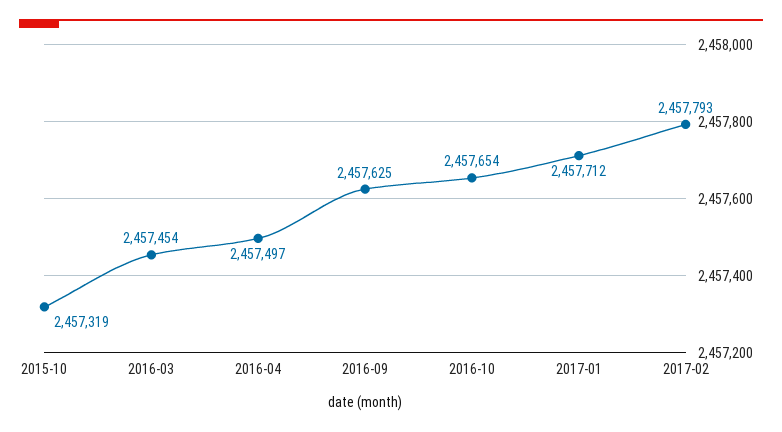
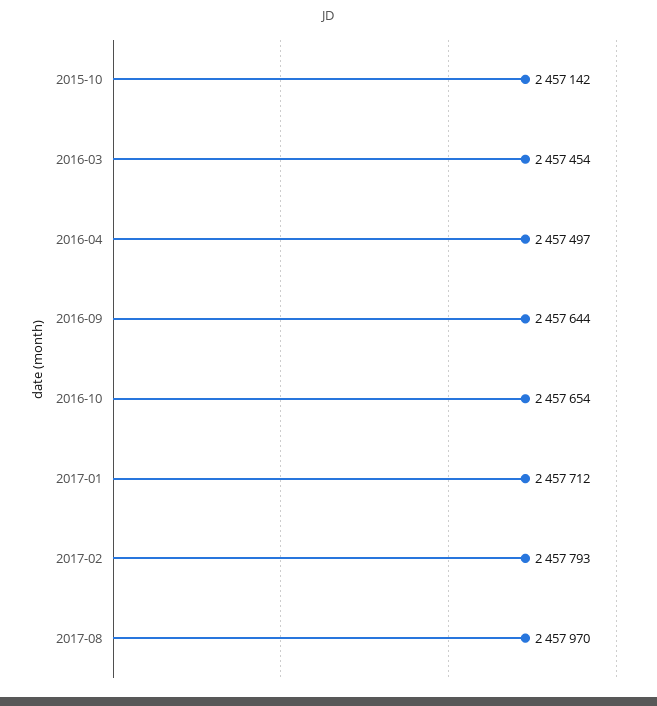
2015-10: 2457319 -> 2457142
2016-09: 2457625 -> 2457644
2017-08: none -> 2457970

